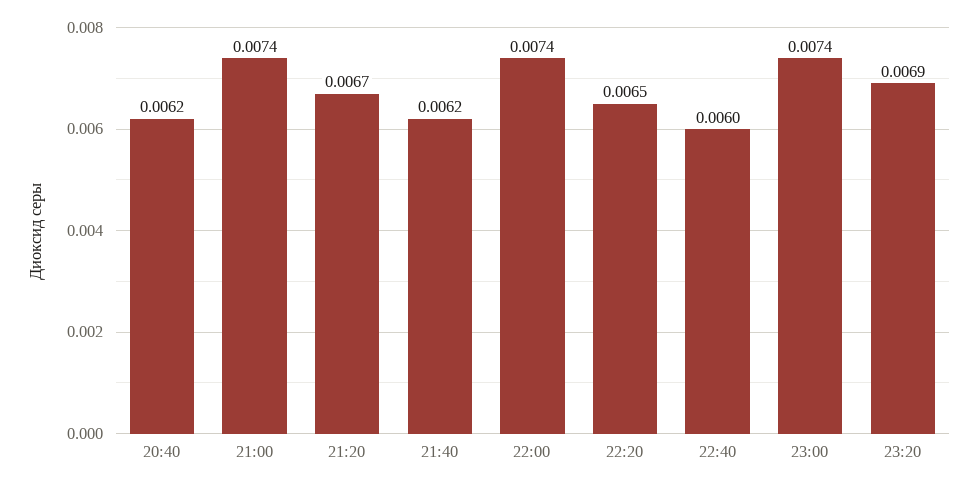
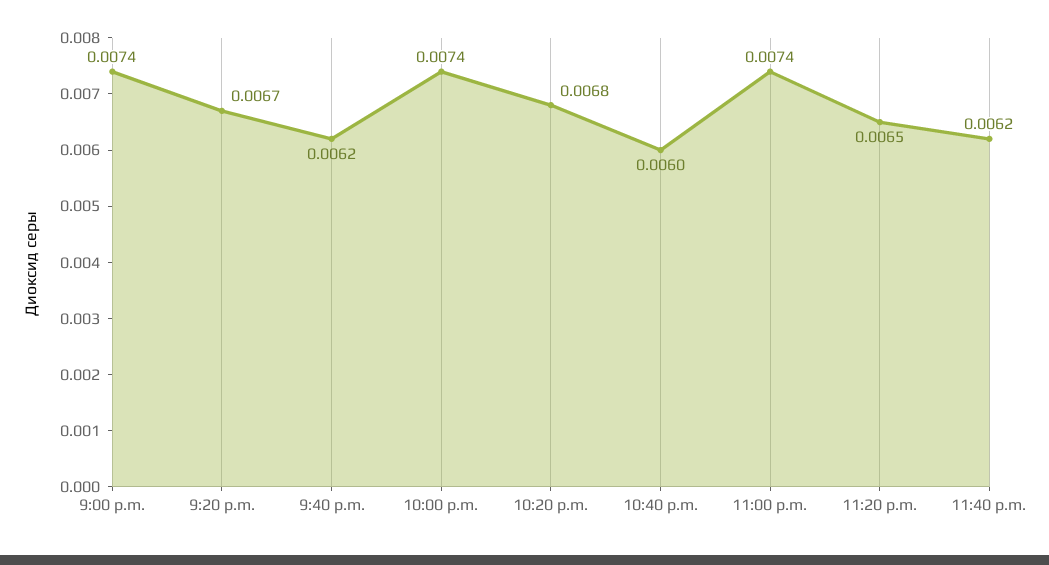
20:40: 0.0062 -> none
22:20: 0.0065 -> 0.0068
23:20: 0.0069 -> 0.0065
11:40 p.m.: none -> 0.0062

